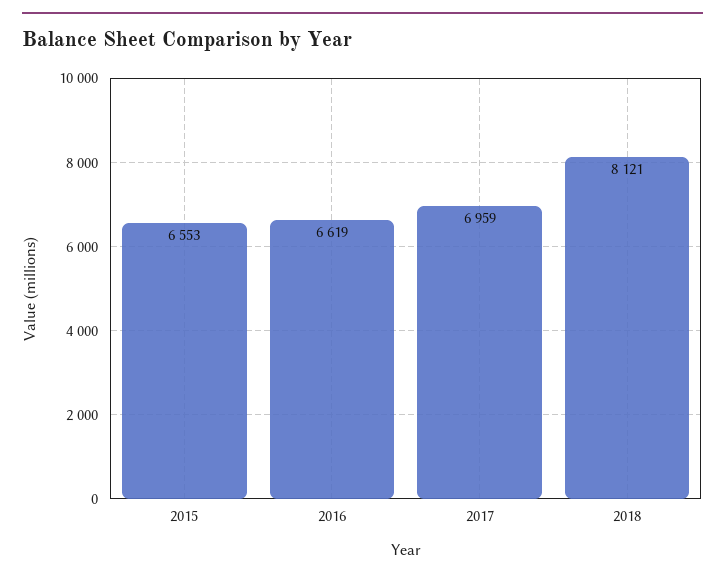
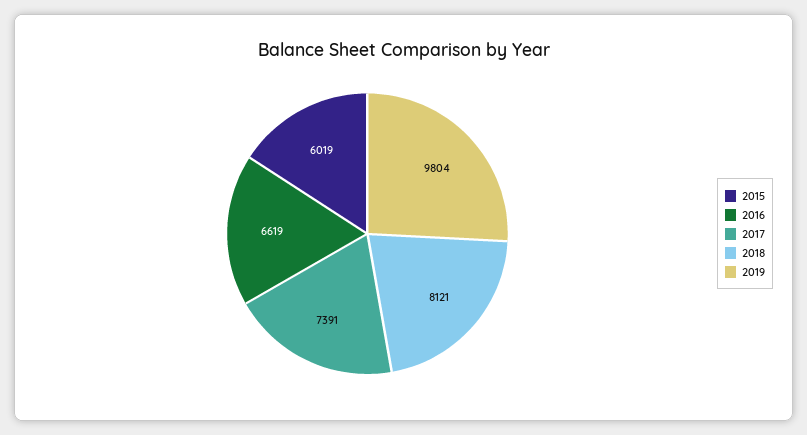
2015: 6553 -> 6019
2017: 6959 -> 7391
2019: none -> 9804

